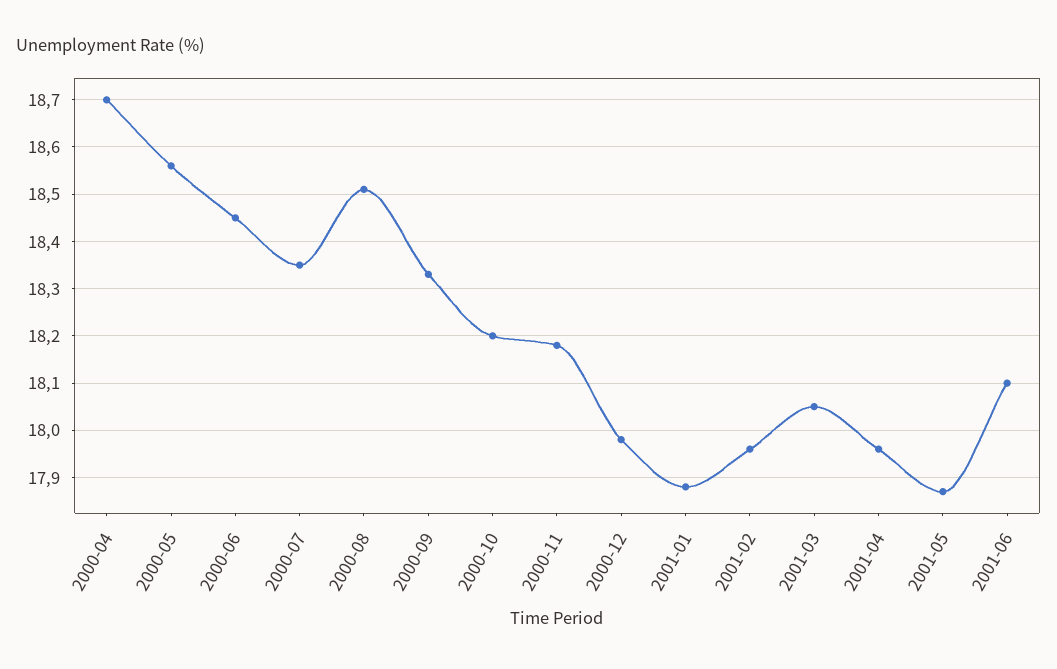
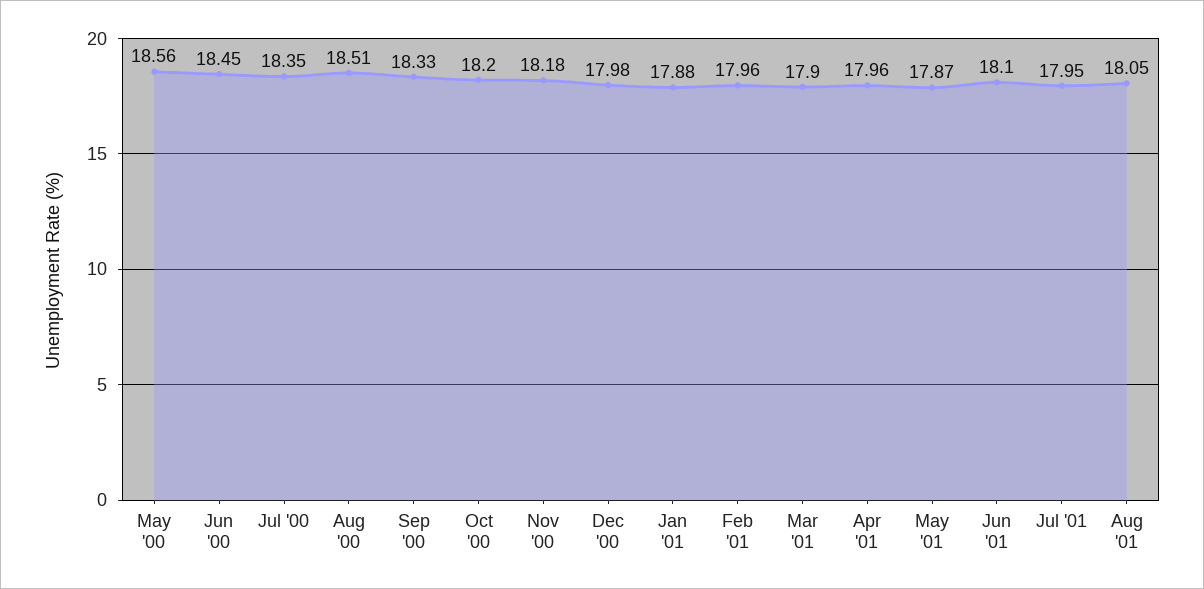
2000-04: 18.7 -> none
2001-03: 18.05 -> 17.9
Jul '01: none -> 17.95
Aug '01: none -> 18.05

